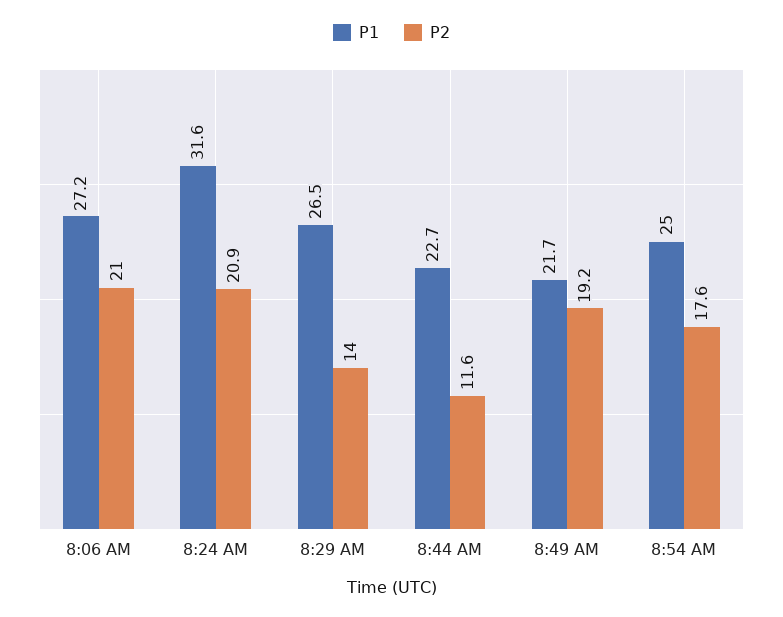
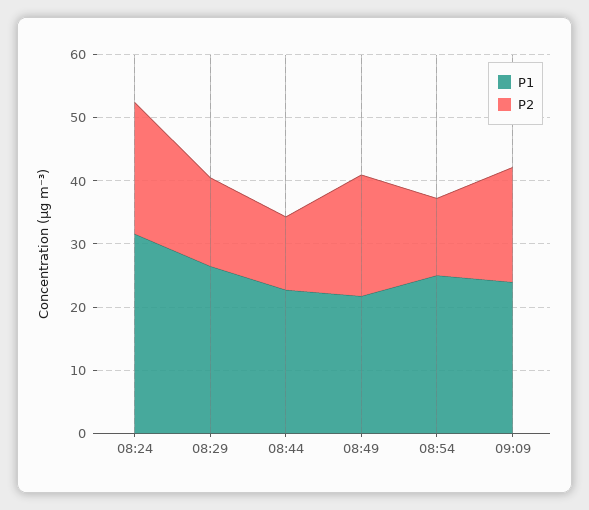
P1, 8:06 AM: 27.2 -> none
P2, 8:06 AM: 21 -> none
P2, 8:54 AM: 17.6 -> 12
P1, 09:09: none -> 24
P2, 09:09: none -> 18

